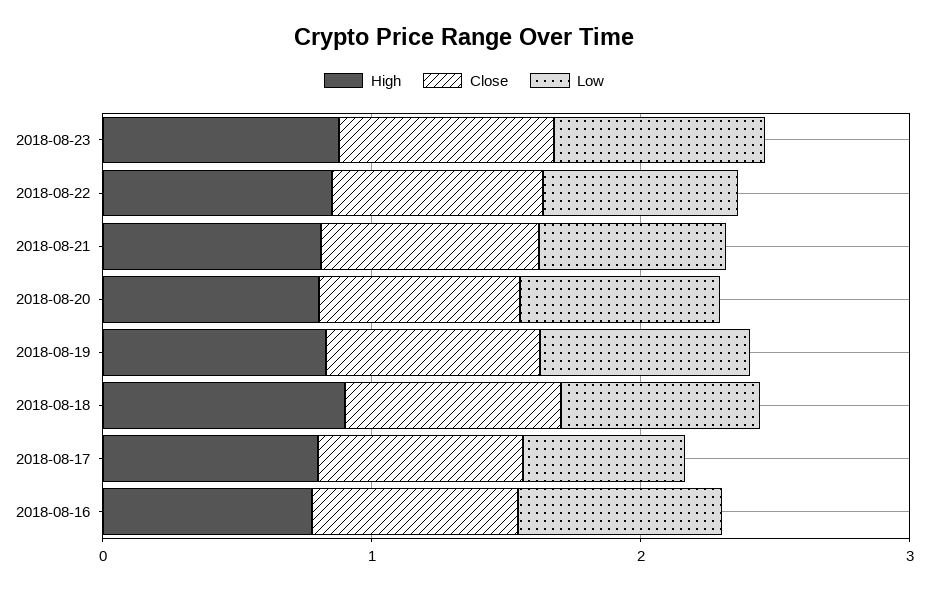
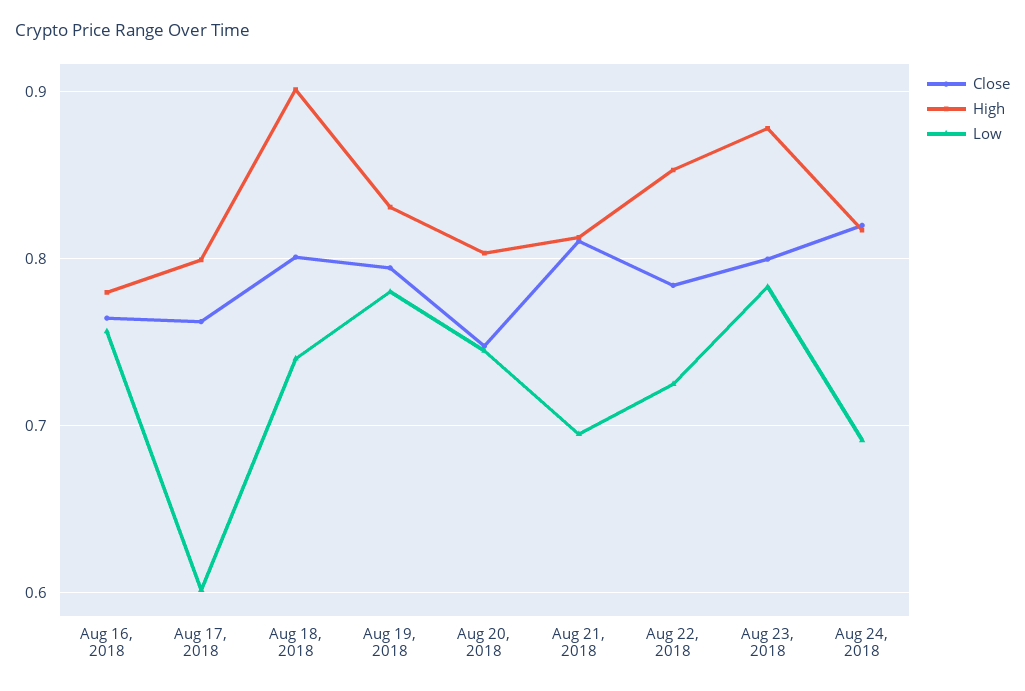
Close, Aug 24, 2018: none -> 0.82
High, Aug 24, 2018: none -> 0.82
Low, Aug 24, 2018: none -> 0.69

